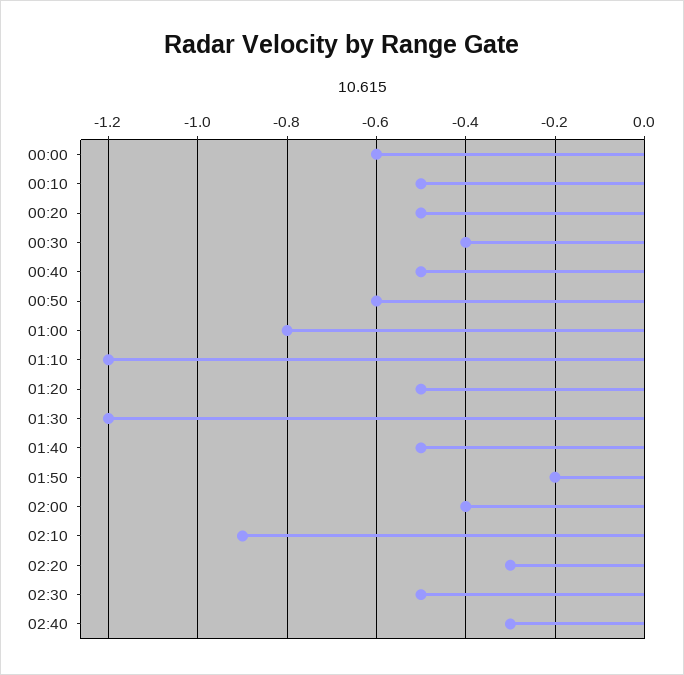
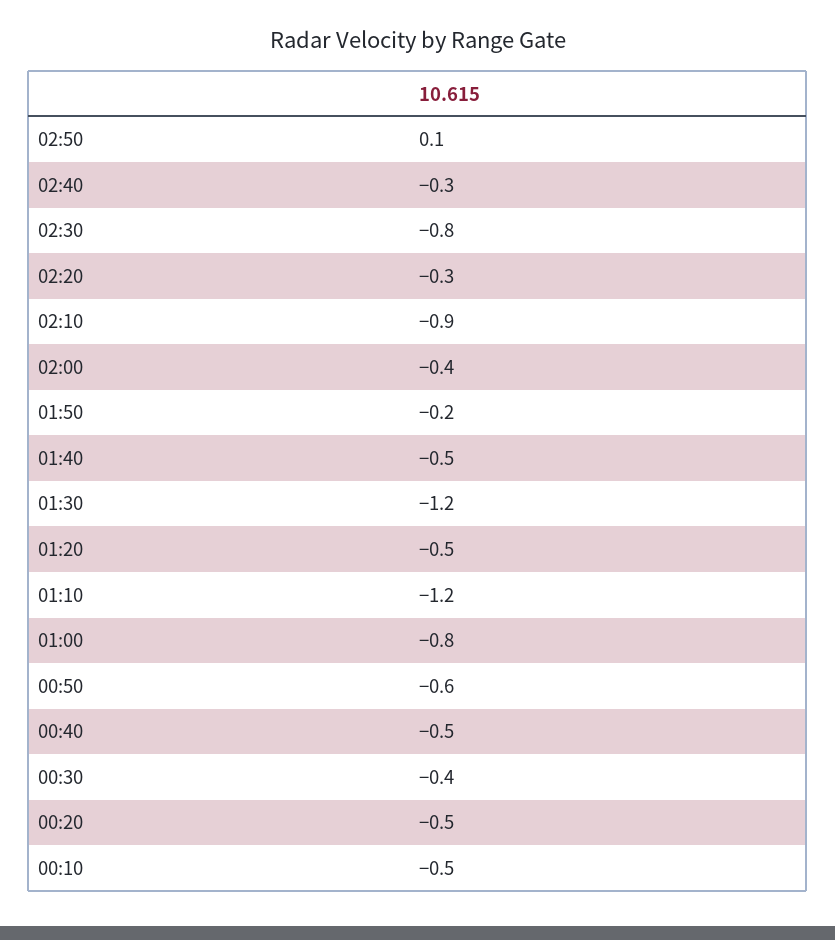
00:00: -0.6 -> none
02:30: -0.5 -> -0.8
02:50: none -> 0.1

